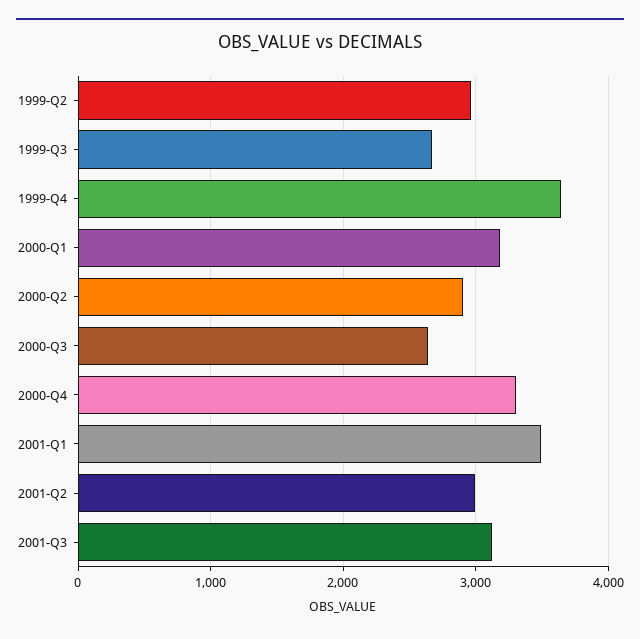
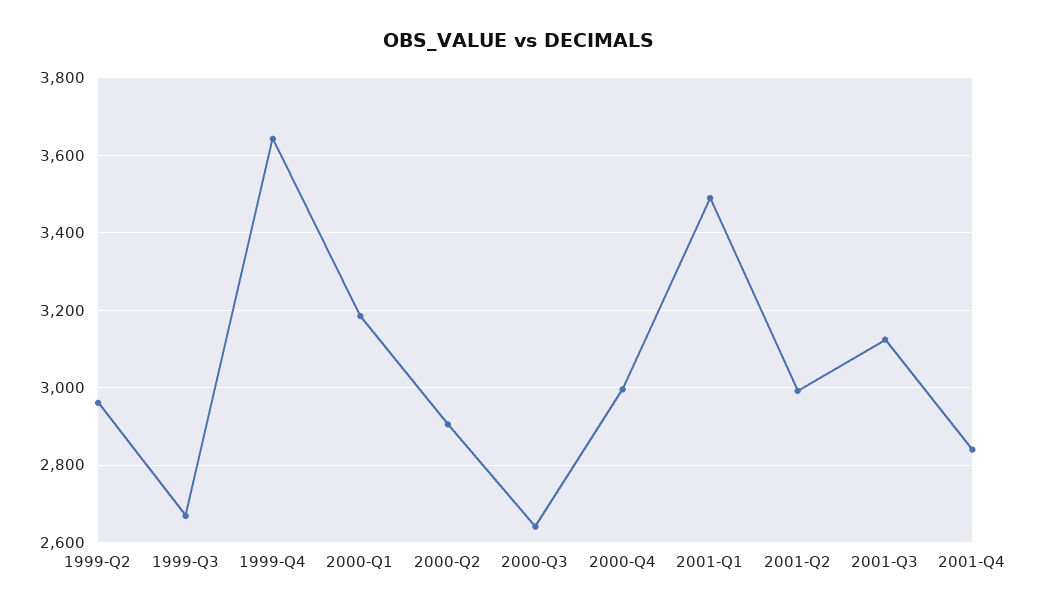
2000-Q4: 3300 -> 3000
2001-Q4: none -> 2840

